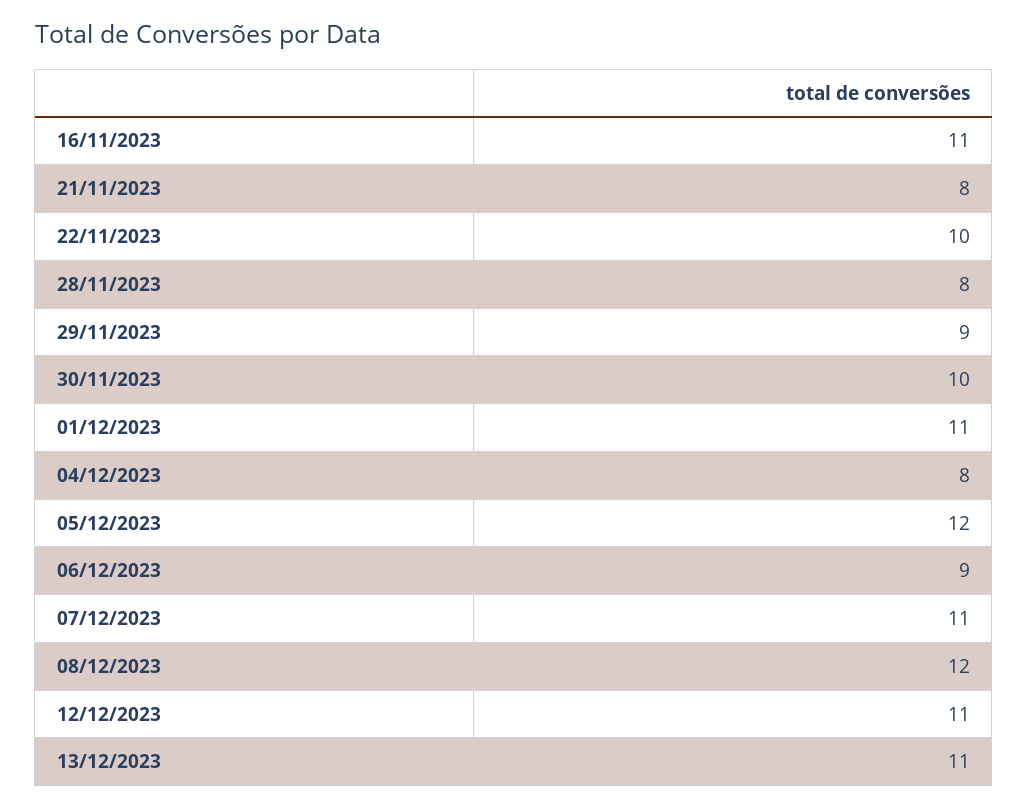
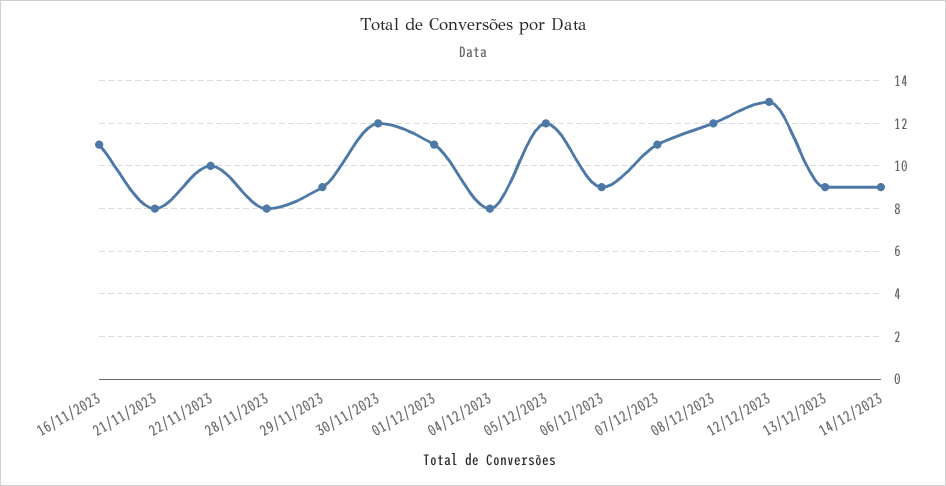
30/11/2023: 10 -> 12
12/12/2023: 11 -> 13
13/12/2023: 11 -> 9
14/12/2023: none -> 9

